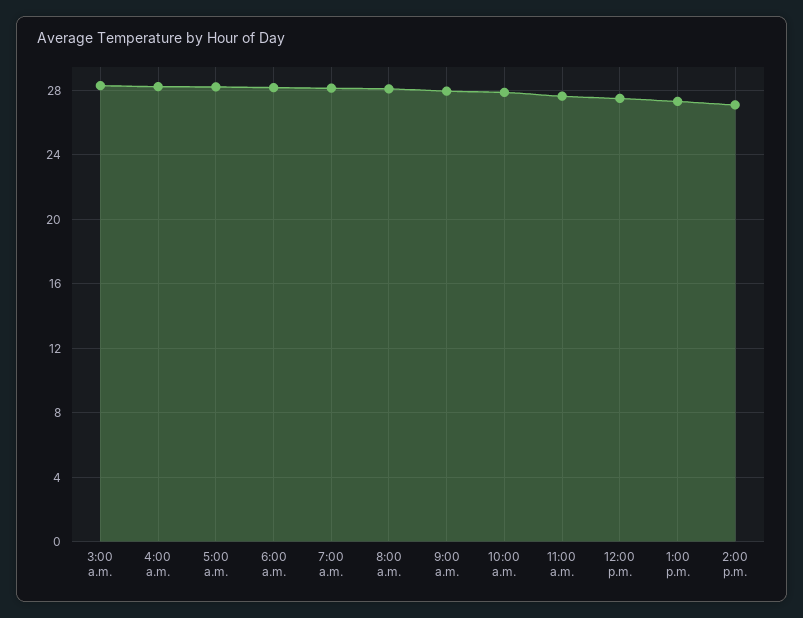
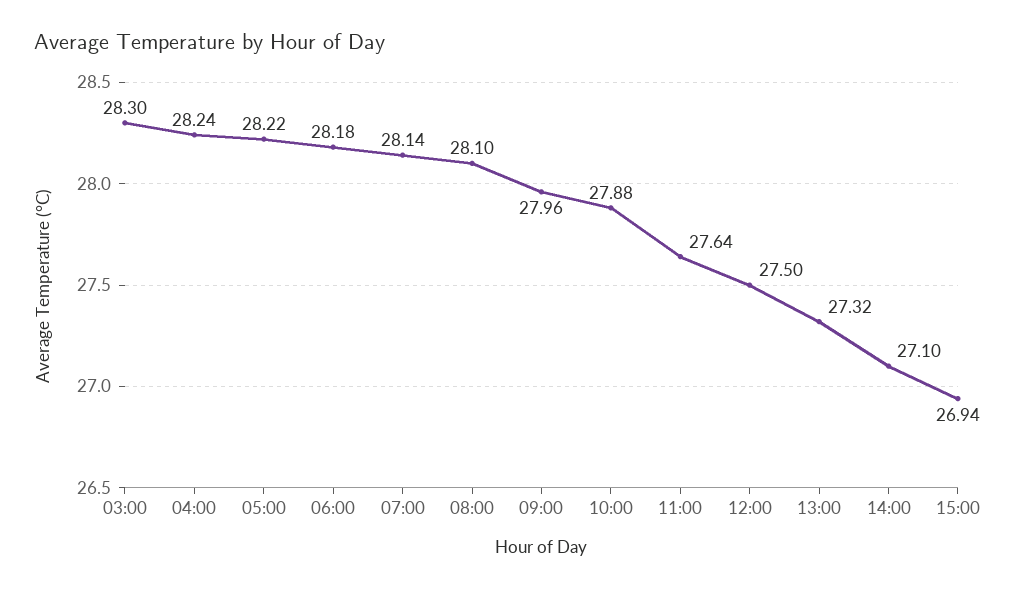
15:00: none -> 26.94

